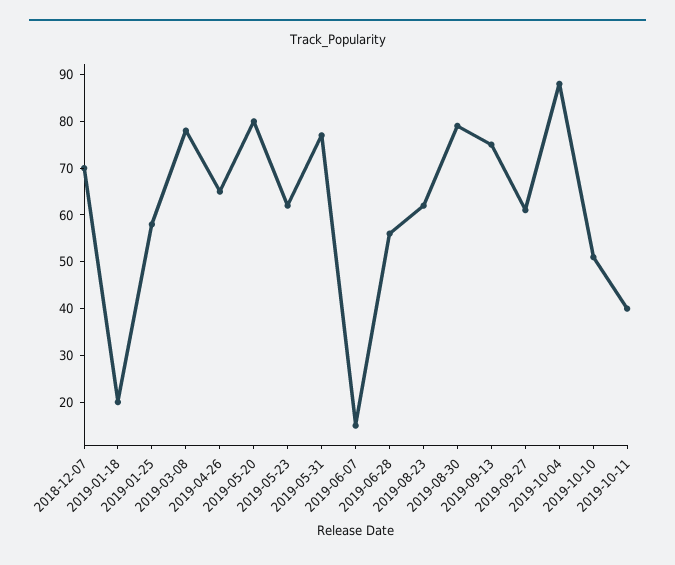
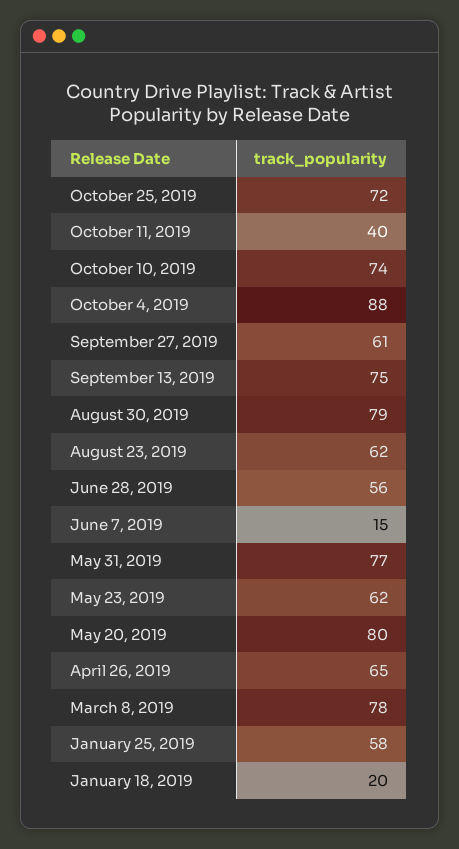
2018-12-07: 70 -> none
2019-10-10: 50 -> 74
October 25, 2019: none -> 72

